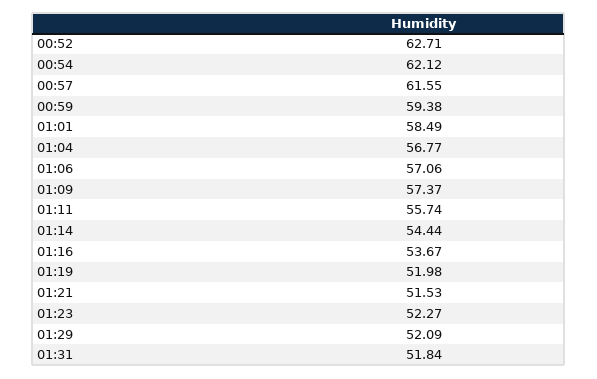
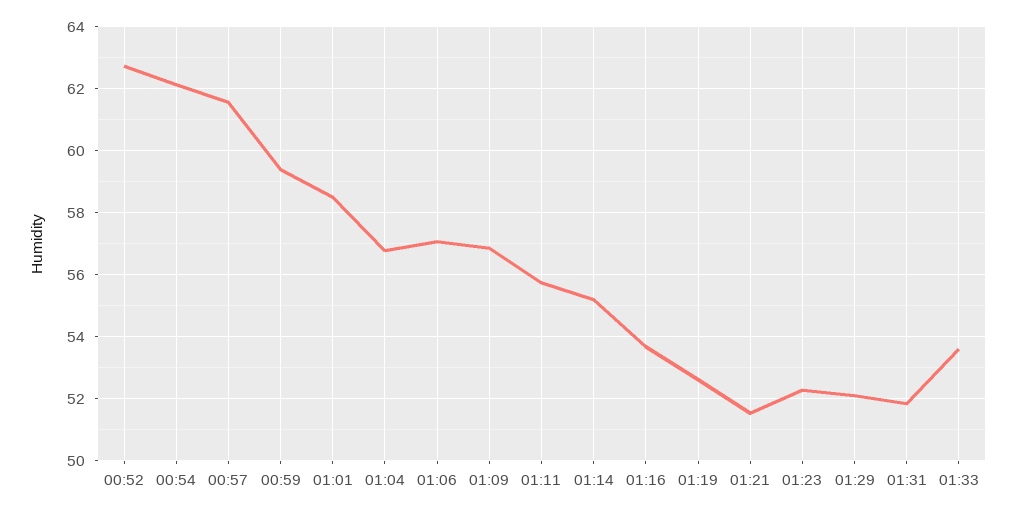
01:09: 57.37 -> 56.8
01:14: 54.44 -> 55.2
01:19: 51.98 -> 52.6
01:33: none -> 53.6

